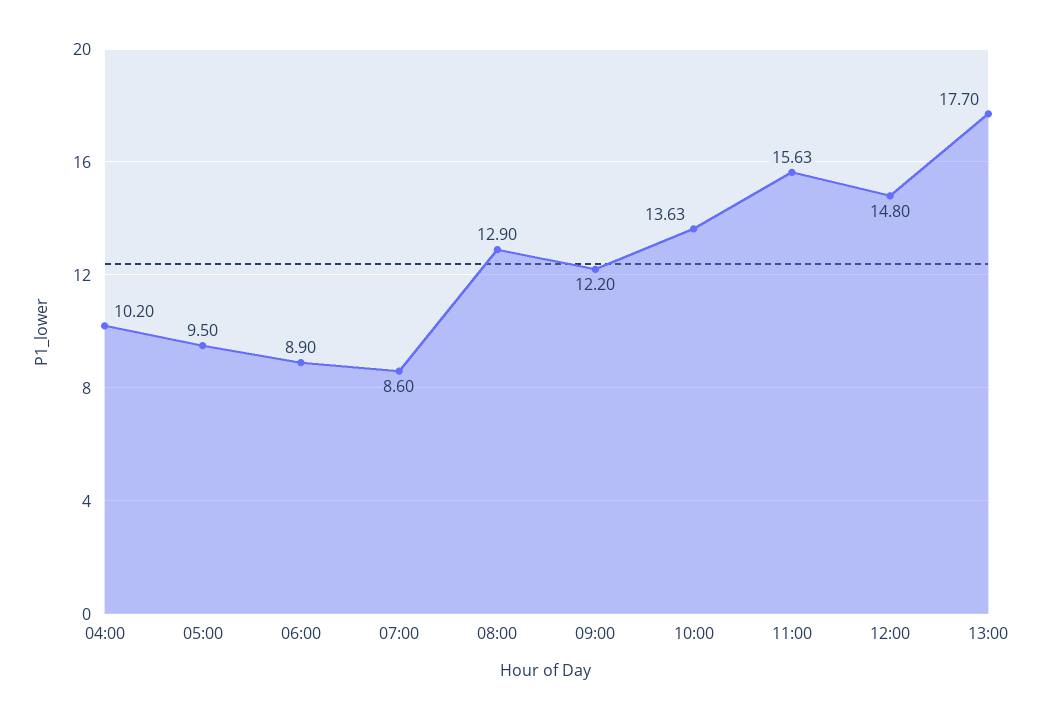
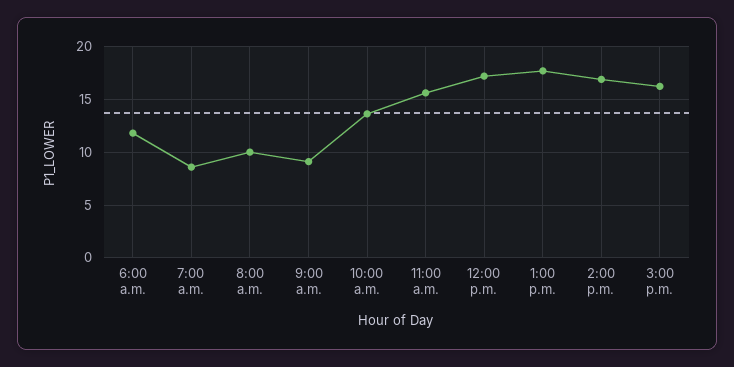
04:00: 10.2 -> none
05:00: 9.5 -> none
06:00: 8.9 -> 12
08:00: 12.9 -> 10
09:00: 12.2 -> 9
12:00: 14.8 -> 17
2:00 p.m.: none -> 17
3:00 p.m.: none -> 16

